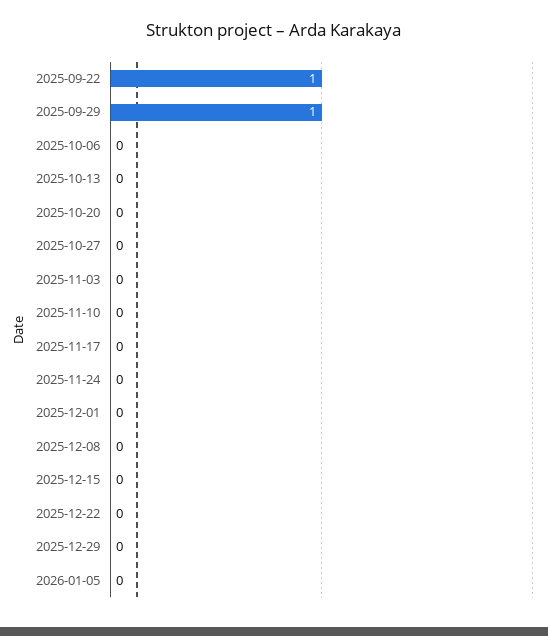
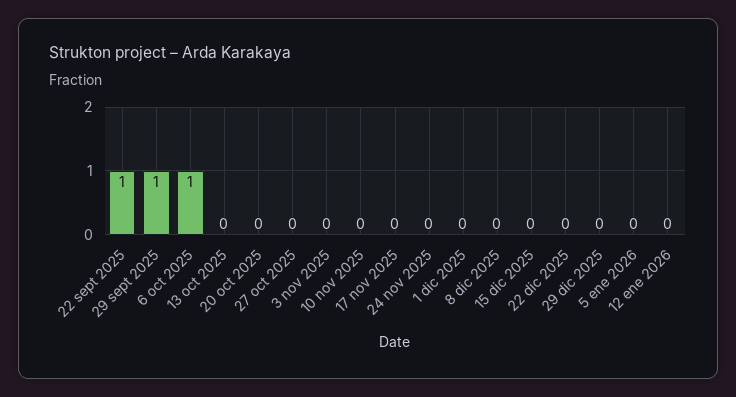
2025-10-06: 0 -> 1
12 ene 2026: none -> 0

